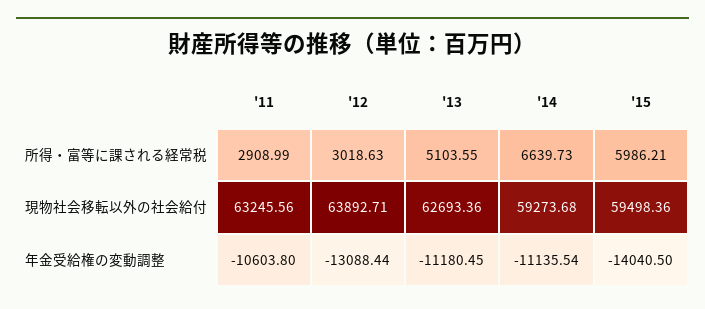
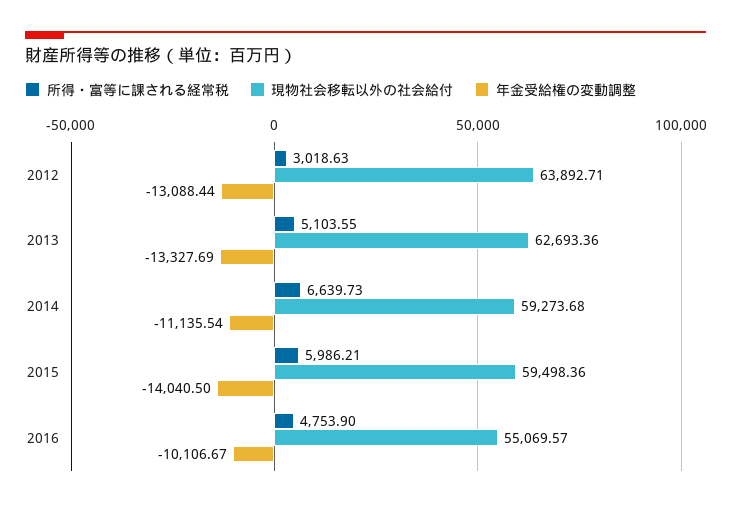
所得・富等に課される経常税, '11: 2908.99 -> none
現物社会移転以外の社会給付, '11: 63245.56 -> none
年金受給権の変動調整, '11: -10603.8 -> none
年金受給権の変動調整, '13: -11180.45 -> -13327.69
所得・富等に課される経常税, 2016: none -> 4753.9
現物社会移転以外の社会給付, 2016: none -> 55069.57
年金受給権の変動調整, 2016: none -> -10106.67

